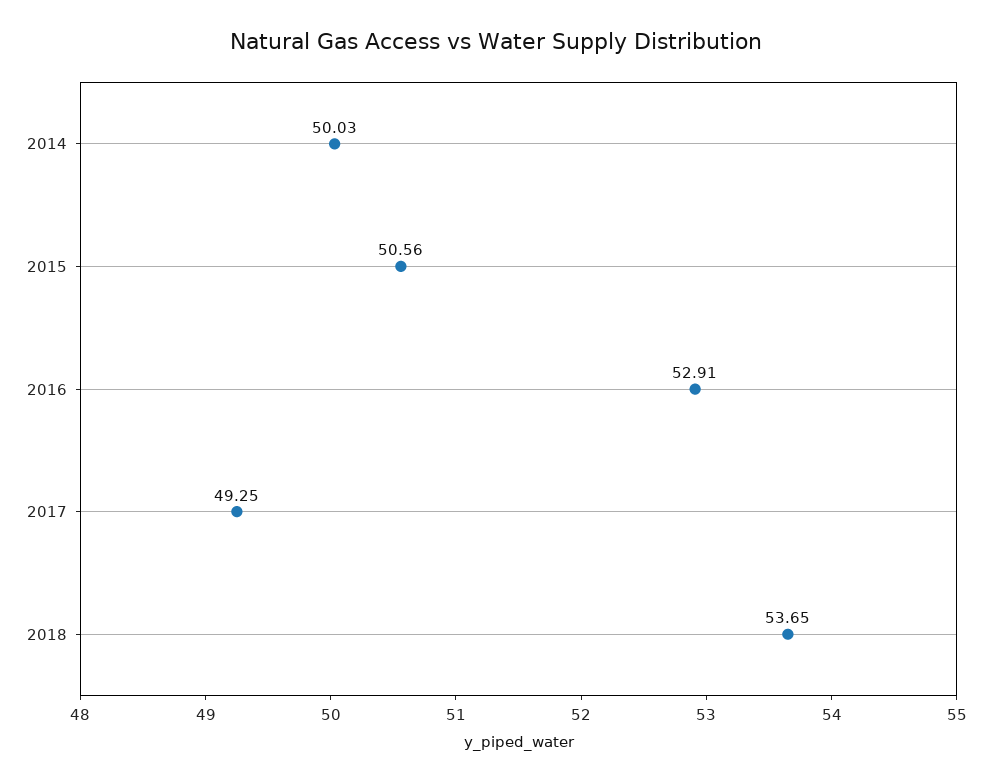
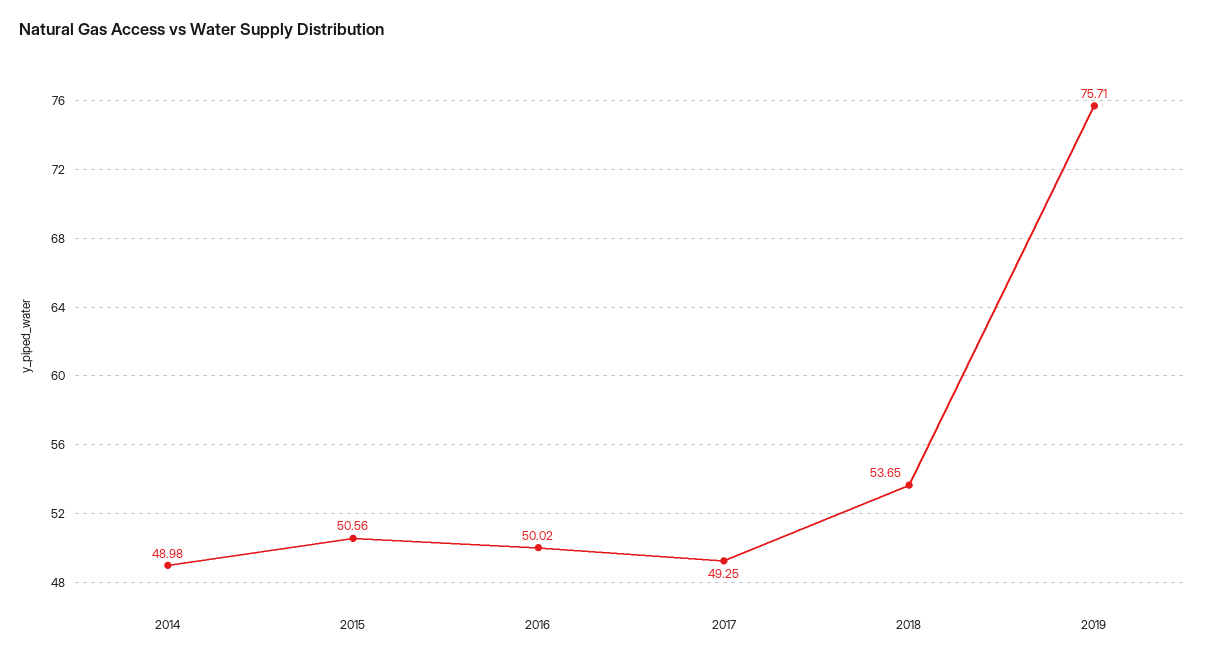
2014: 50.03 -> 48.98
2016: 52.91 -> 50.02
2019: none -> 75.71

